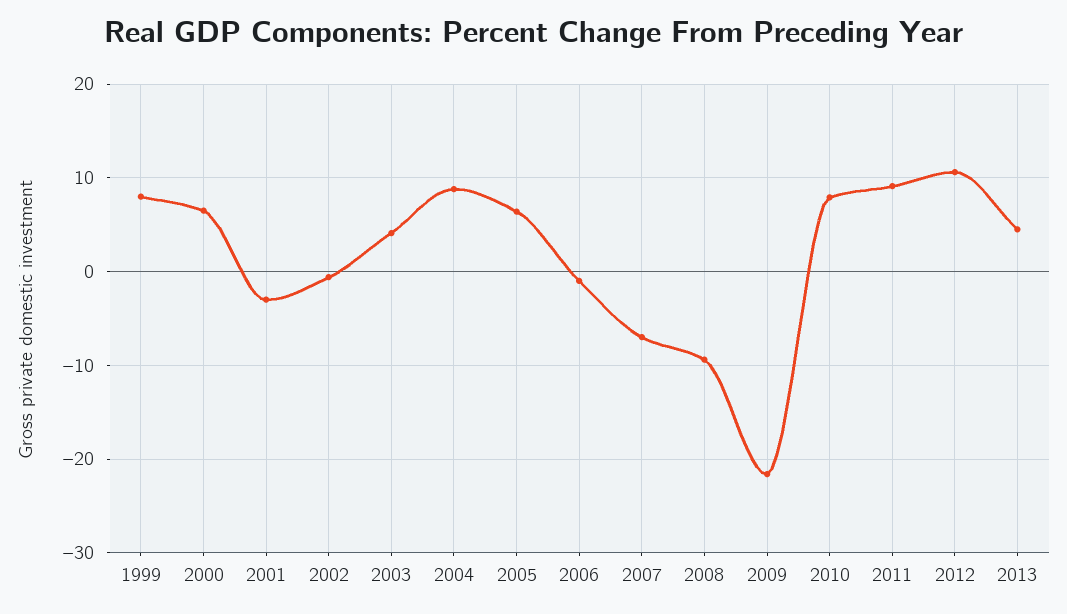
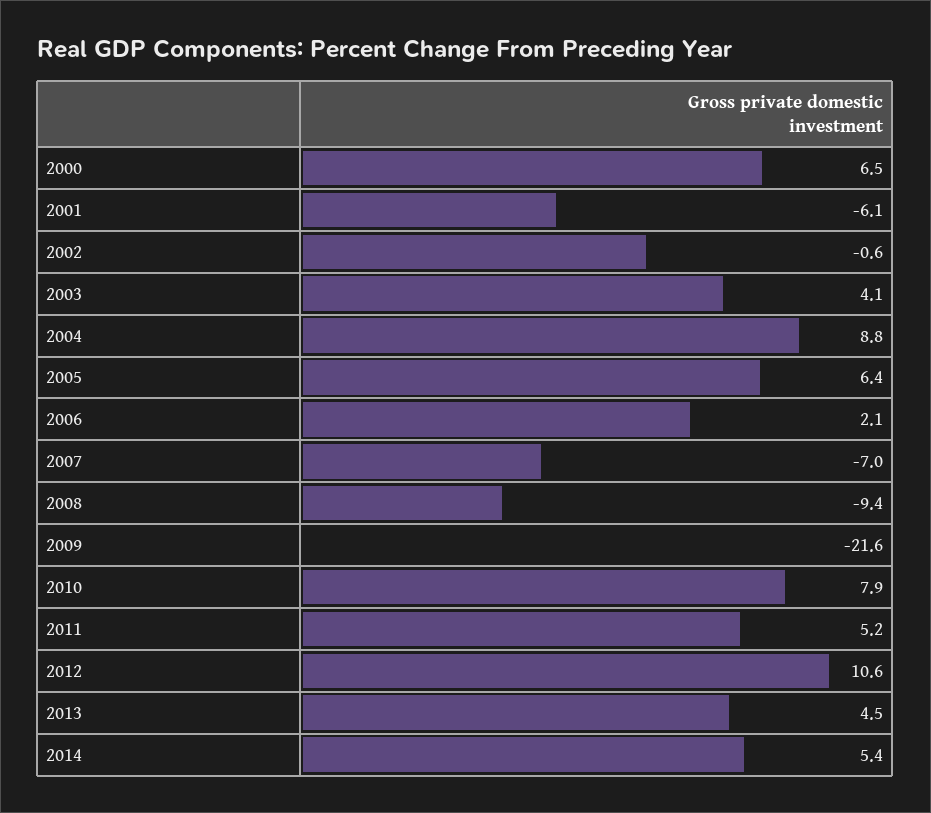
1999: 8 -> none
2001: -3 -> -6.1
2006: -1 -> 2.1
2011: 9 -> 5.2
2014: none -> 5.4

